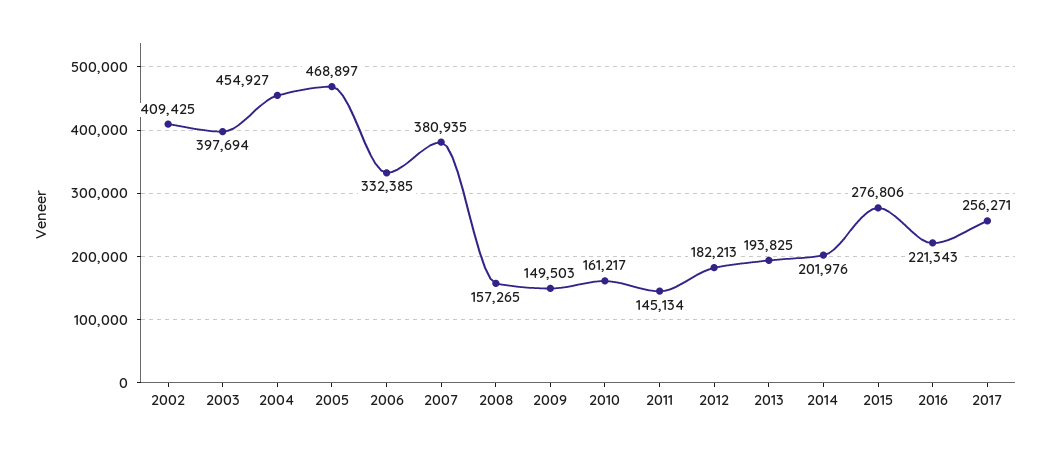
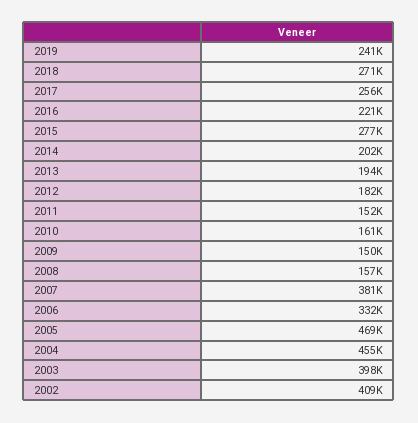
2011: 145134 -> 152000
2019: none -> 241000
2018: none -> 271000

